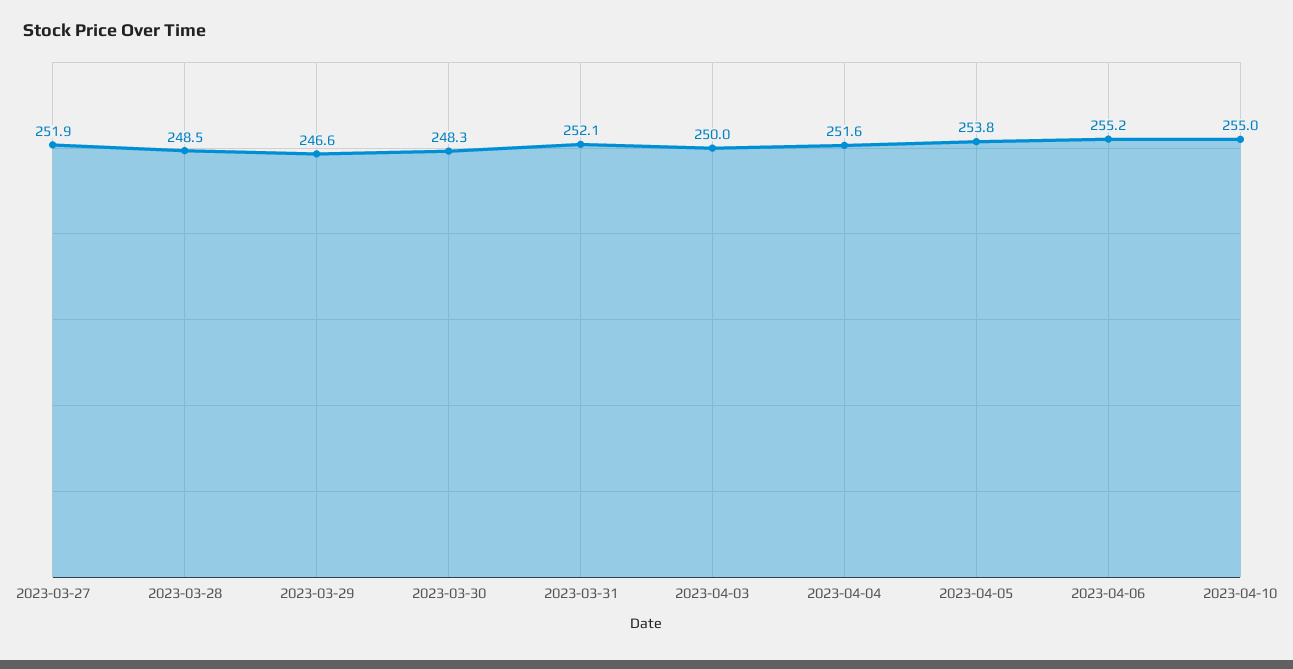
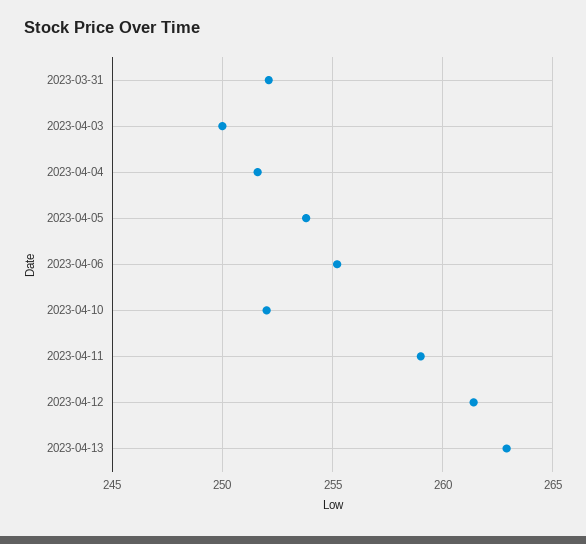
2023-03-27: 251.9 -> none
2023-03-28: 248.5 -> none
2023-03-29: 246.6 -> none
2023-03-30: 248.3 -> none
2023-04-10: 255 -> 252
2023-04-11: none -> 259
2023-04-12: none -> 261.5
2023-04-13: none -> 263

